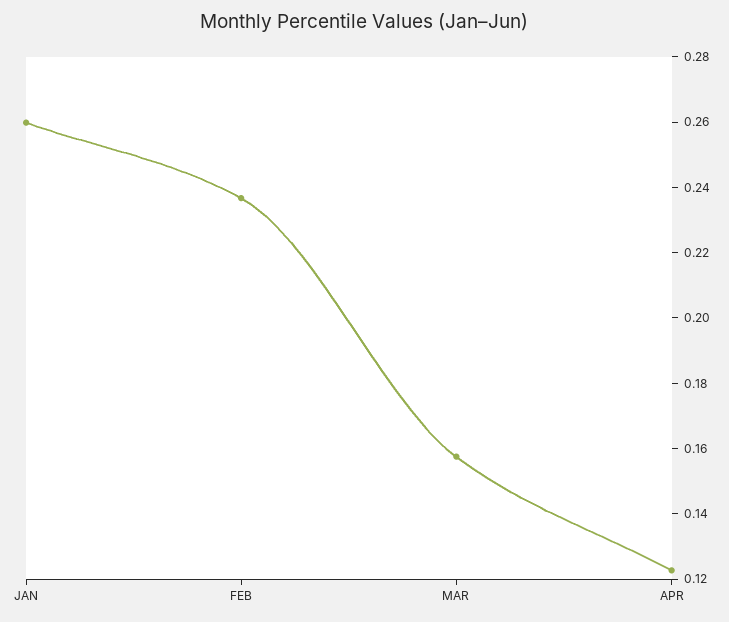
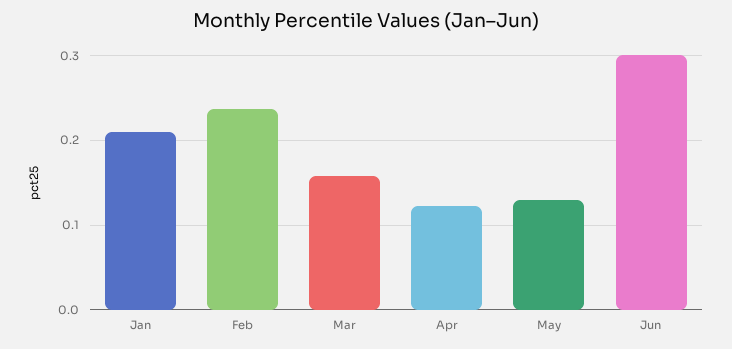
JAN: 0.26 -> 0.21
May: none -> 0.13
Jun: none -> 0.3

